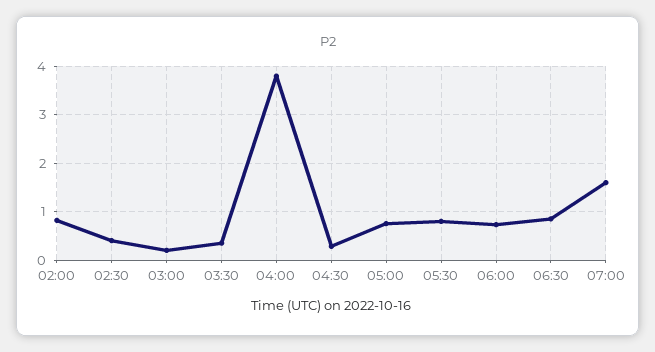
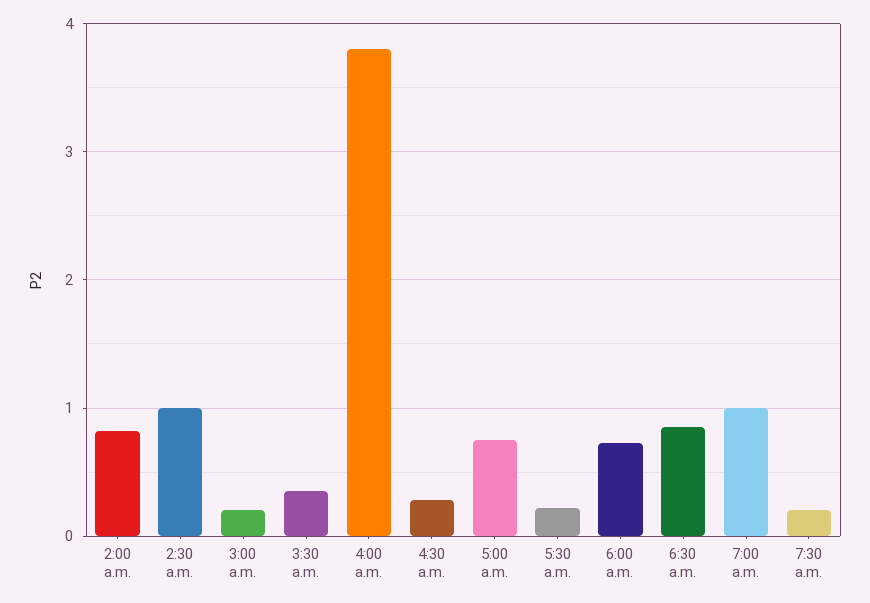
02:30: 0.4 -> 1
05:30: 0.8 -> 0.2
07:00: 1.6 -> 1
7:30 a.m.: none -> 0.2

